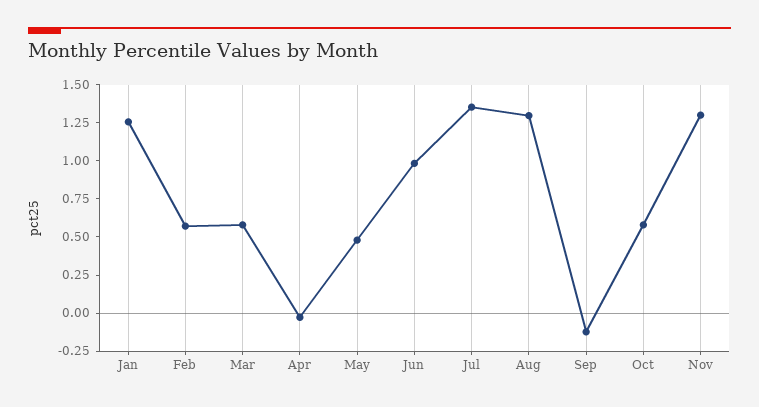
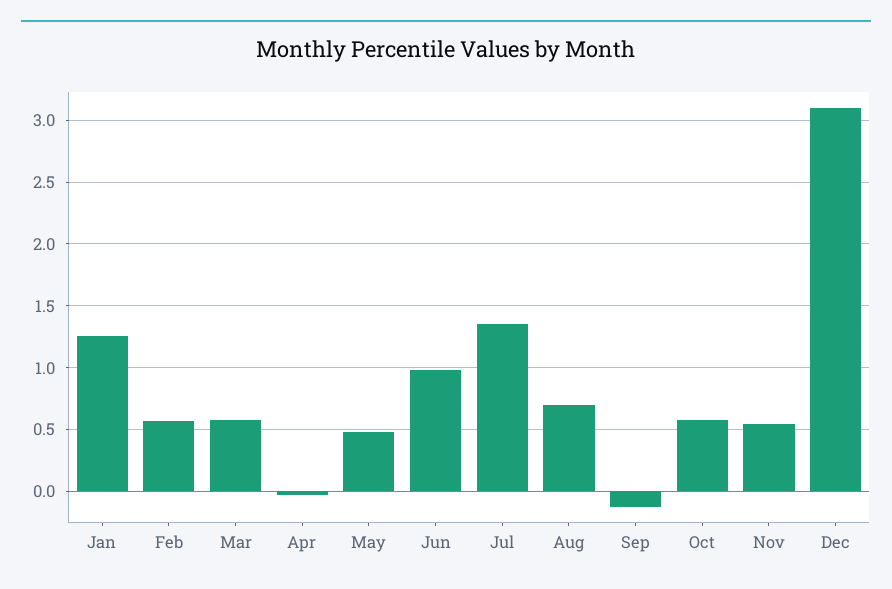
Aug: 1.25 -> 0.7
Nov: 1.25 -> 0.55
Dec: none -> 3.1

